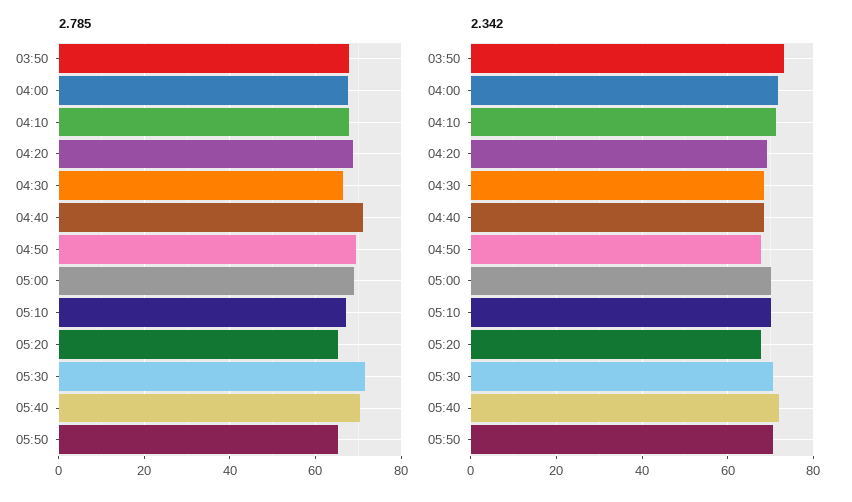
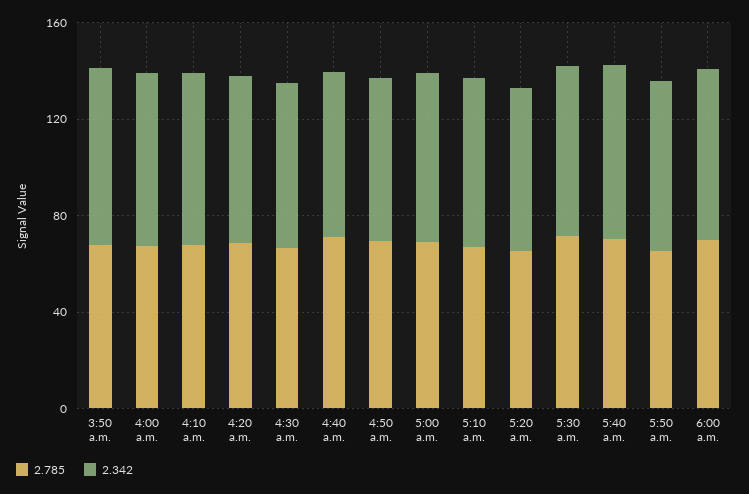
2.785, 6:00 a.m.: none -> 70
2.342, 6:00 a.m.: none -> 70

